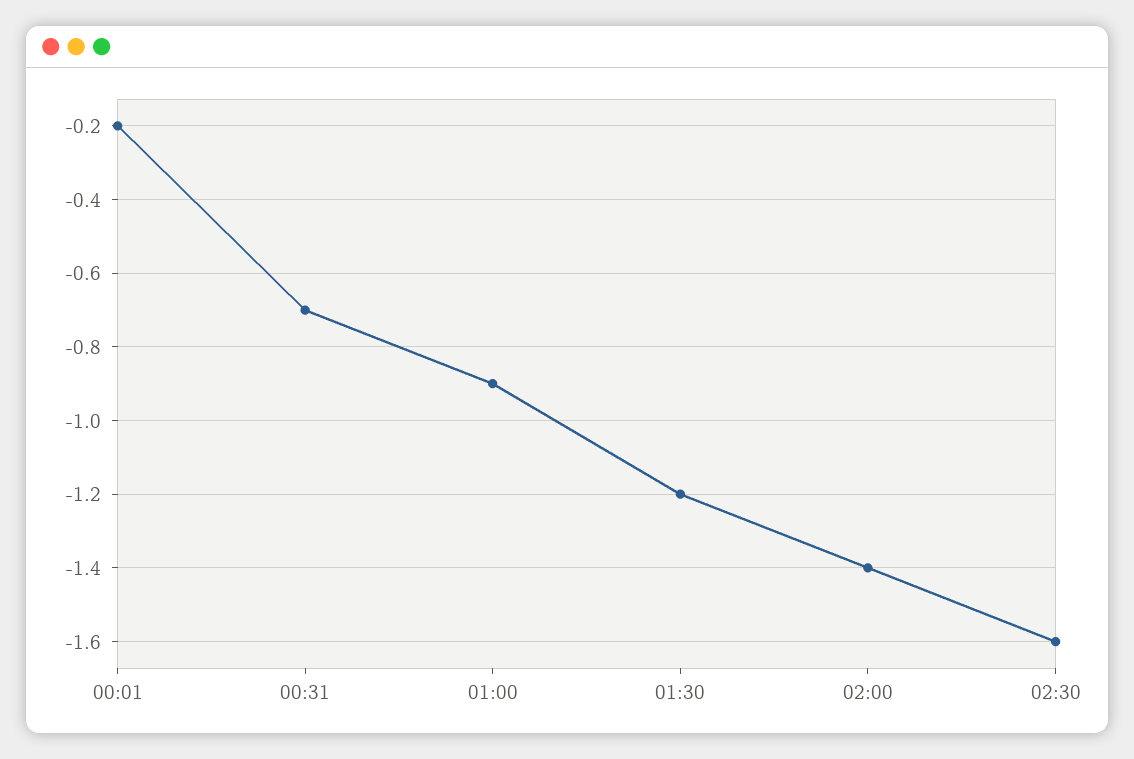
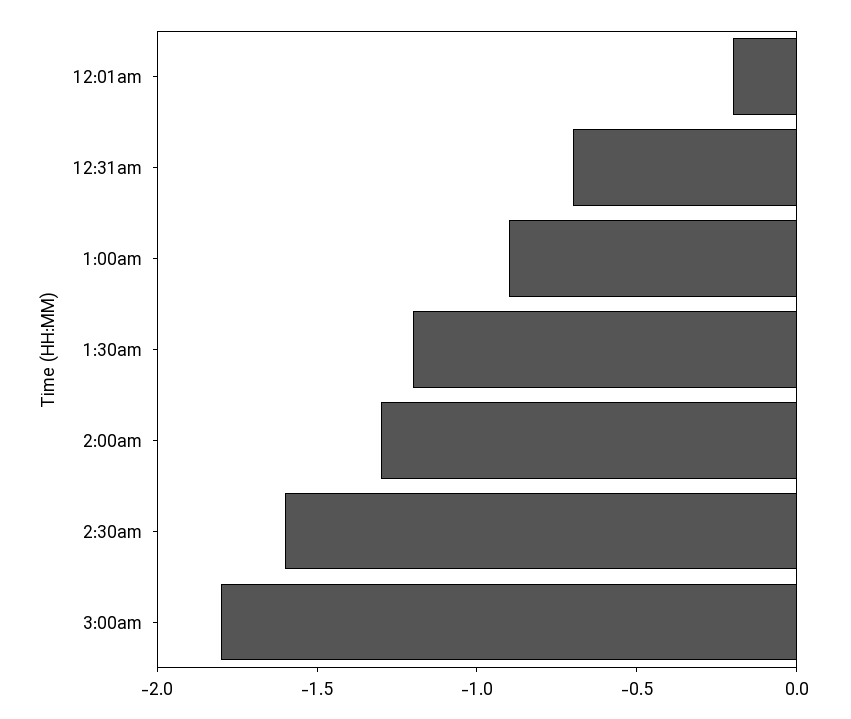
02:00: -1.4 -> -1.3
3:00am: none -> -1.8

